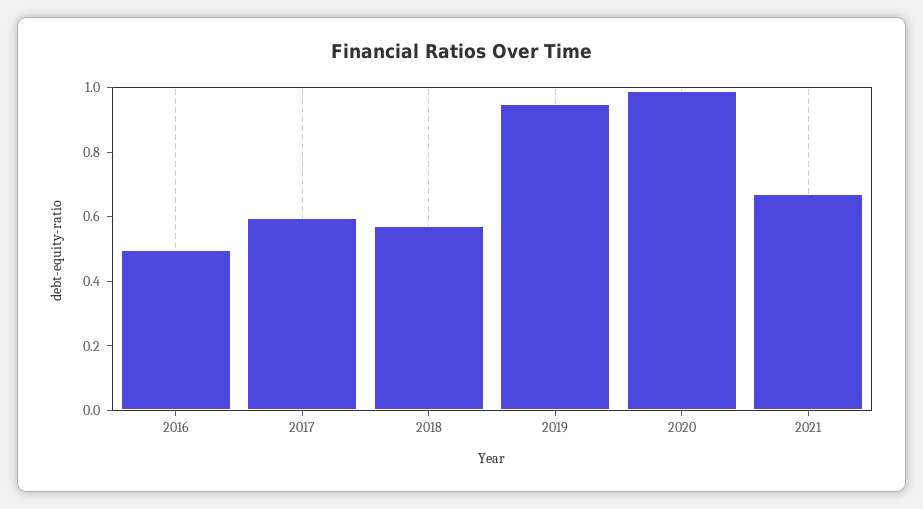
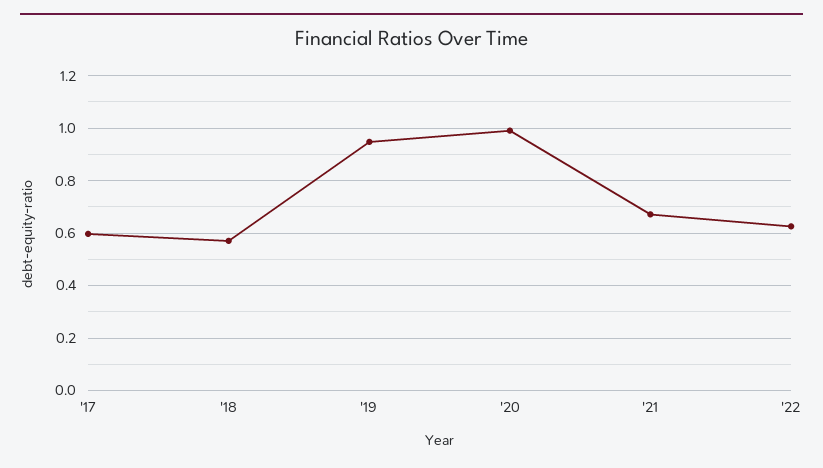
2016: 0.5 -> none
'22: none -> 0.625

